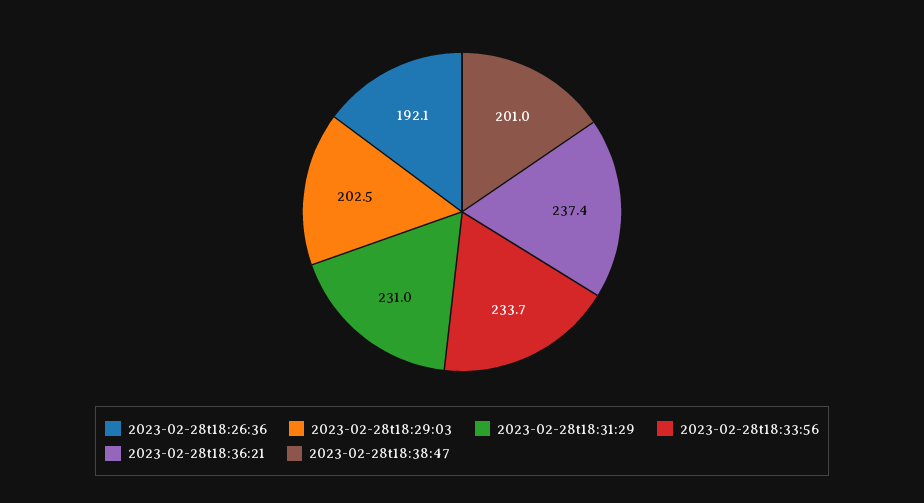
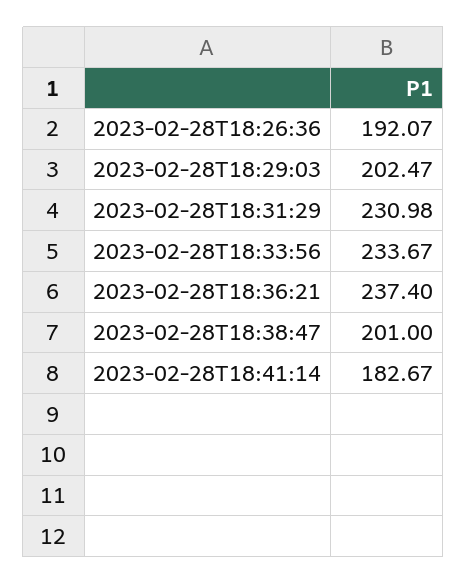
2023-02-28T18:41:14: none -> 182.67

